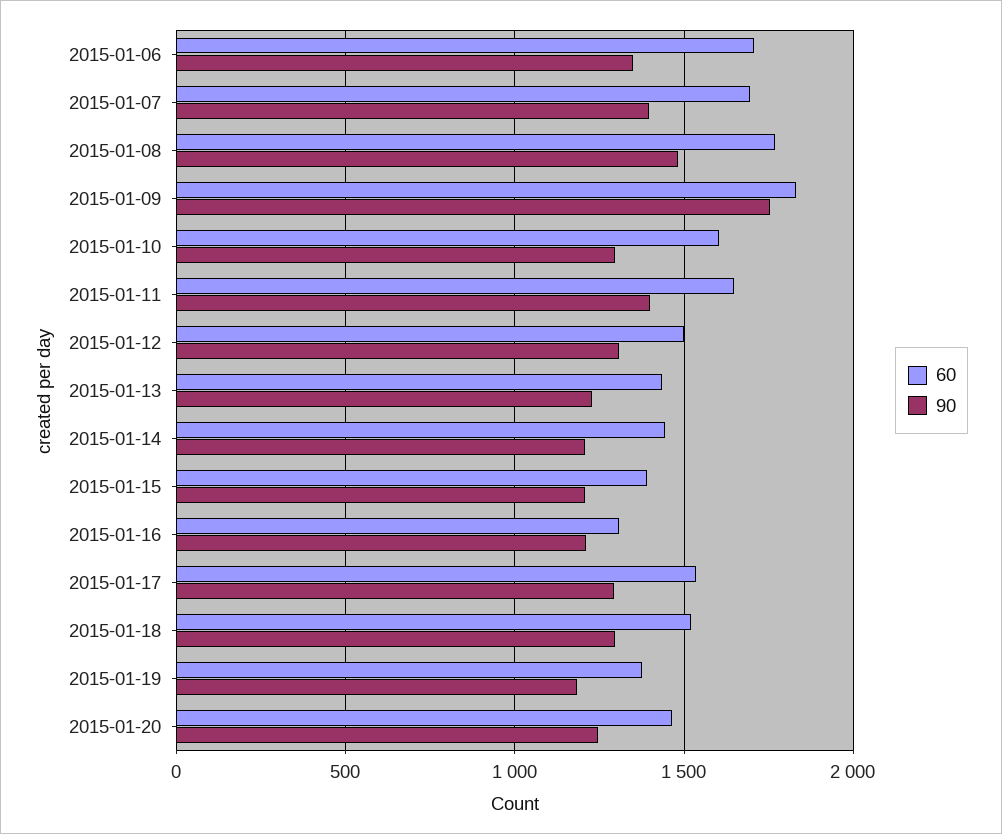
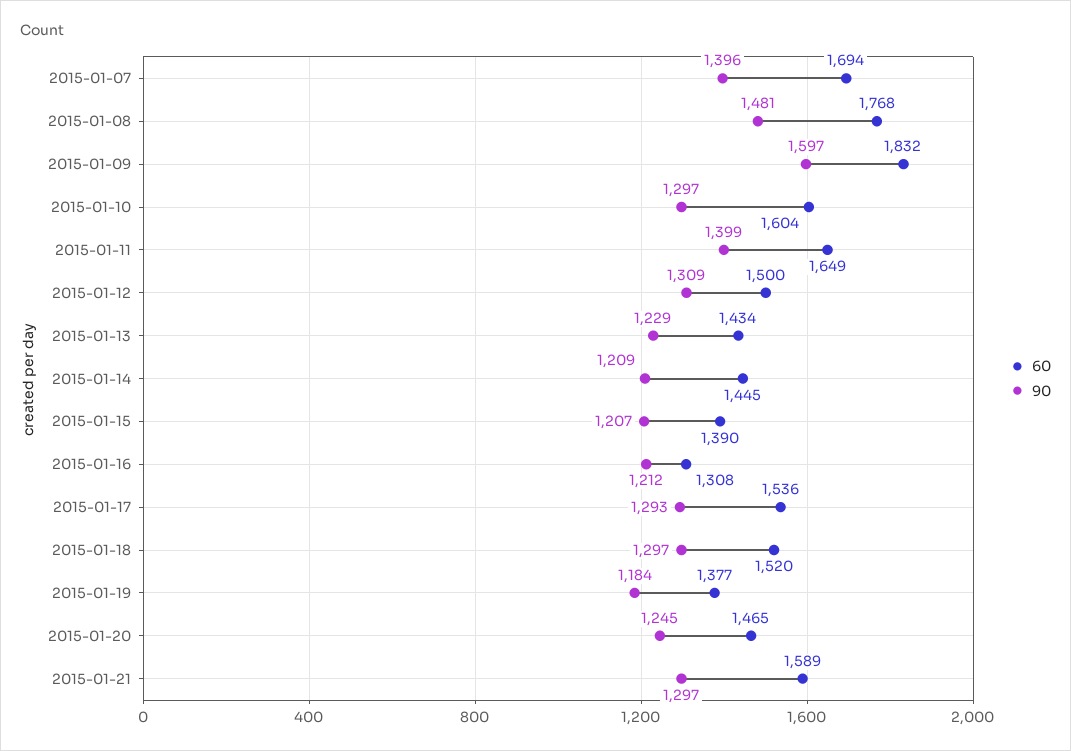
60, 2015-01-06: 1700 -> none
90, 2015-01-06: 1350 -> none
90, 2015-01-09: 1750 -> 1597
60, 2015-01-21: none -> 1589
90, 2015-01-21: none -> 1297

